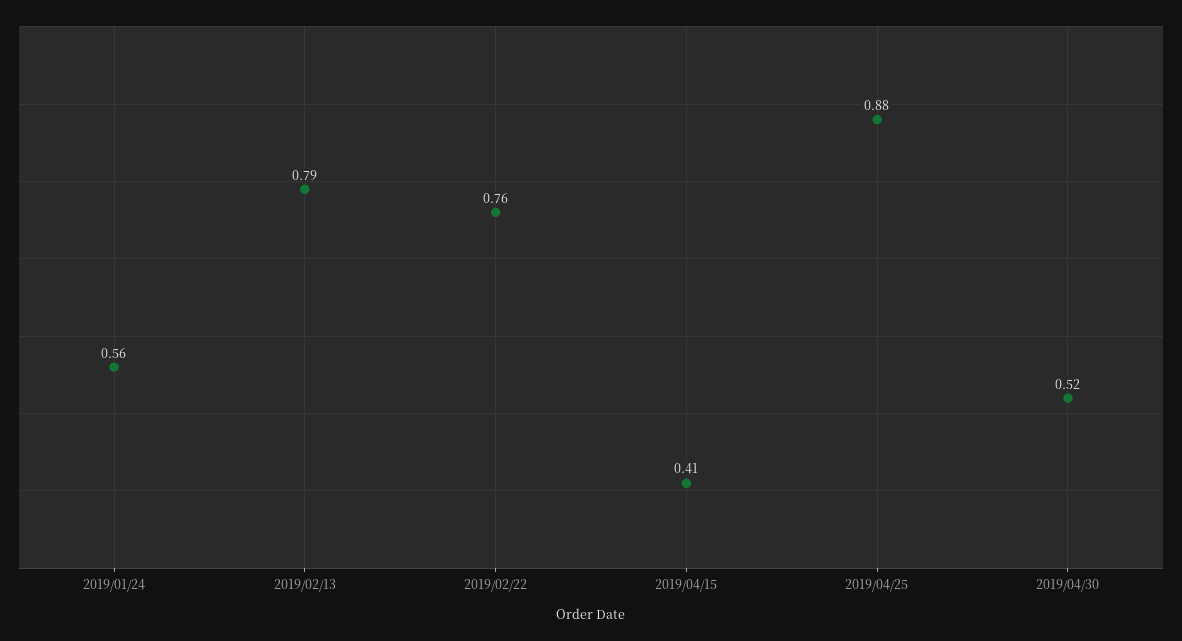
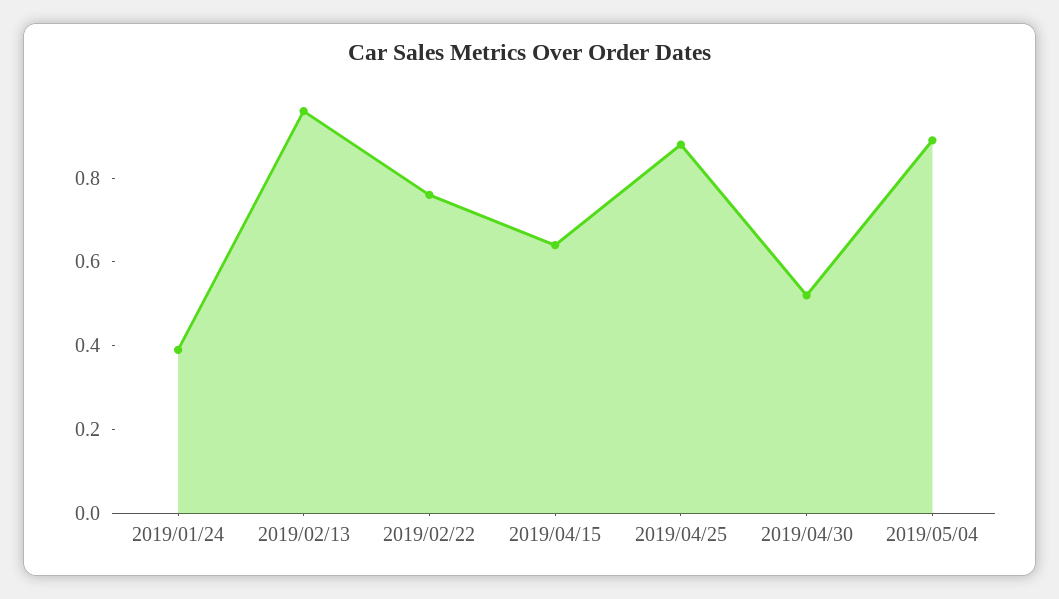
2019/01/24: 0.56 -> 0.4
2019/02/13: 0.79 -> 0.95
2019/04/15: 0.41 -> 0.65
2019/05/04: none -> 0.9

